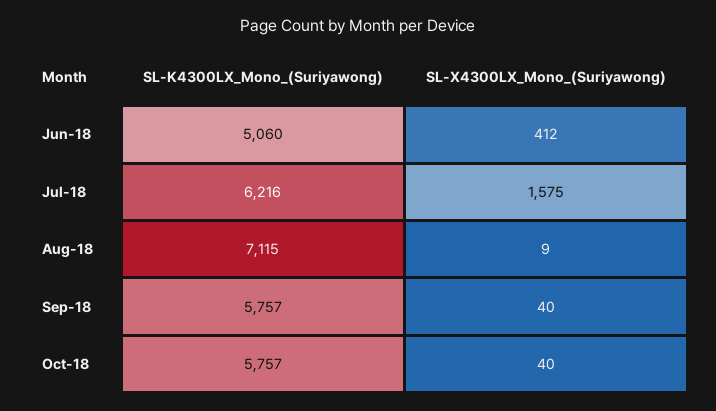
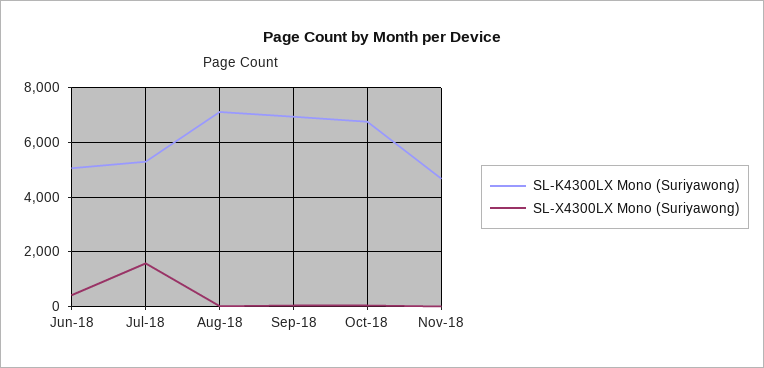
SL-K4300LX_Mono_(Suriyawong), Jul-18: 6216 -> 5250
SL-K4300LX_Mono_(Suriyawong), Sep-18: 5757 -> 7000
SL-K4300LX_Mono_(Suriyawong), Oct-18: 5757 -> 6750
SL-K4300LX_Mono_(Suriyawong), Nov-18: none -> 4750
SL-X4300LX_Mono_(Suriyawong), Nov-18: none -> 0

